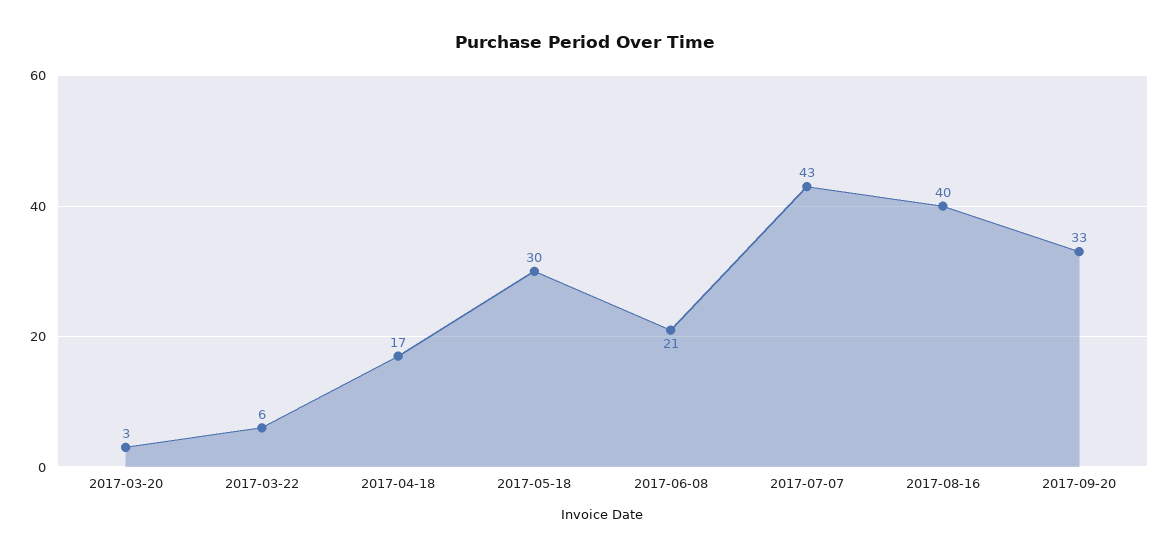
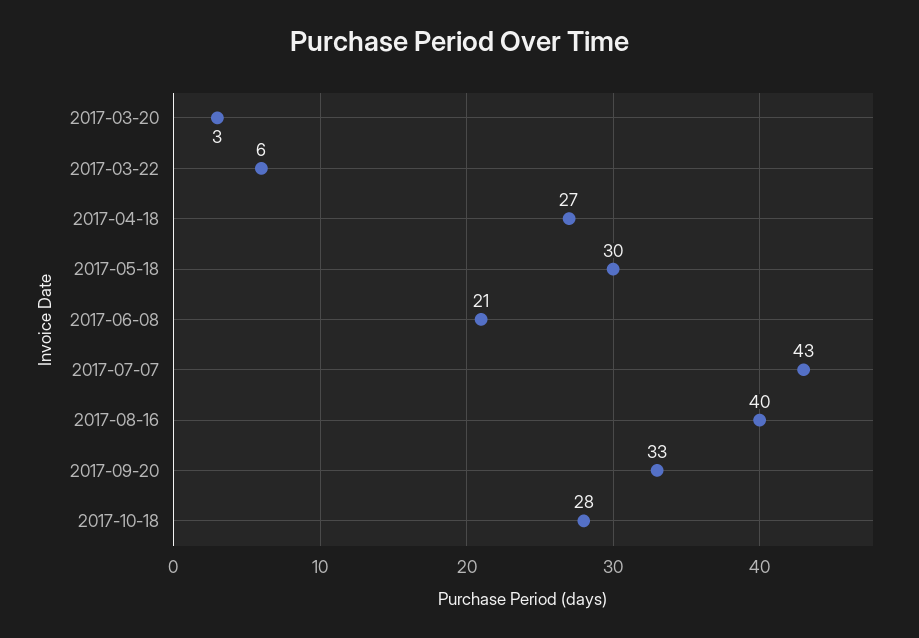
2017-04-18: 17 -> 27
2017-10-18: none -> 28

